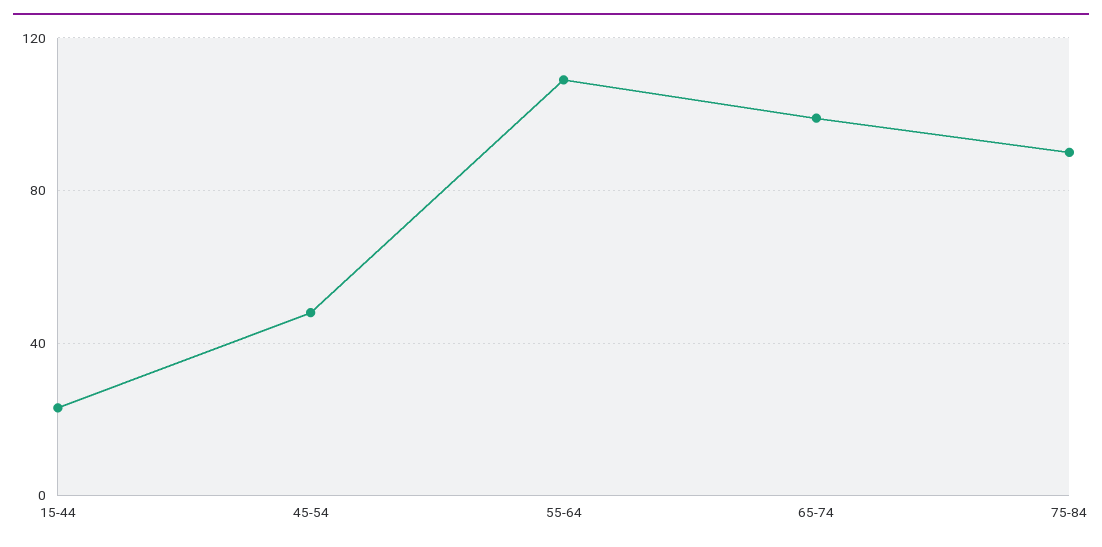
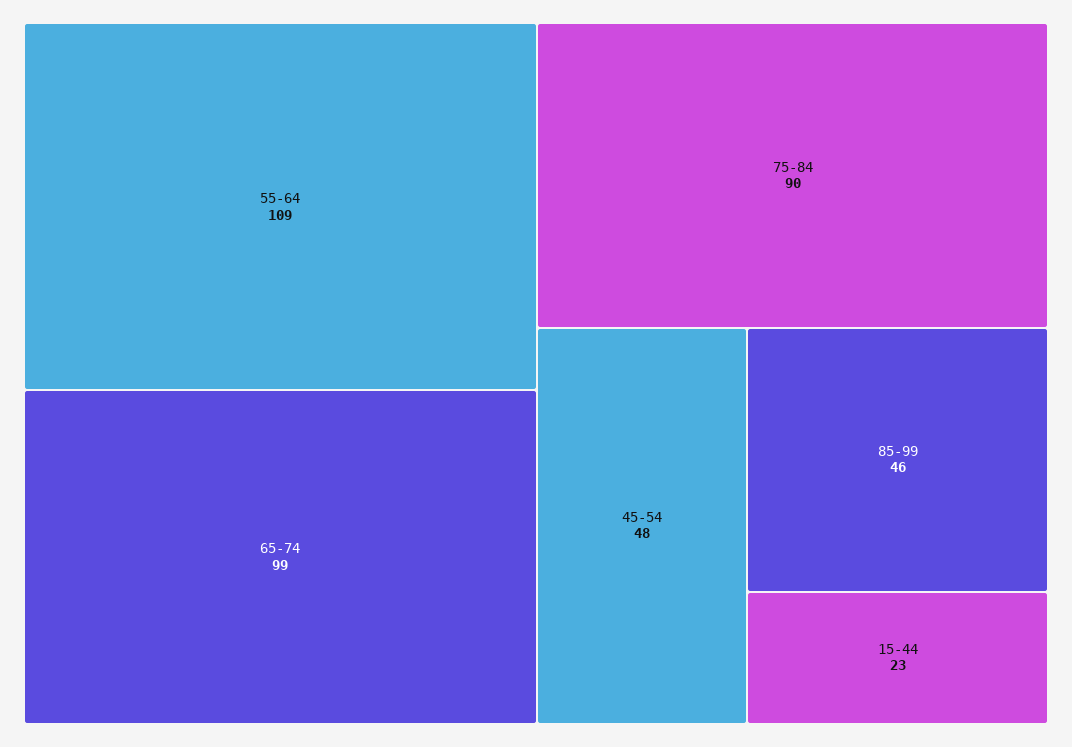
85-99: none -> 46

